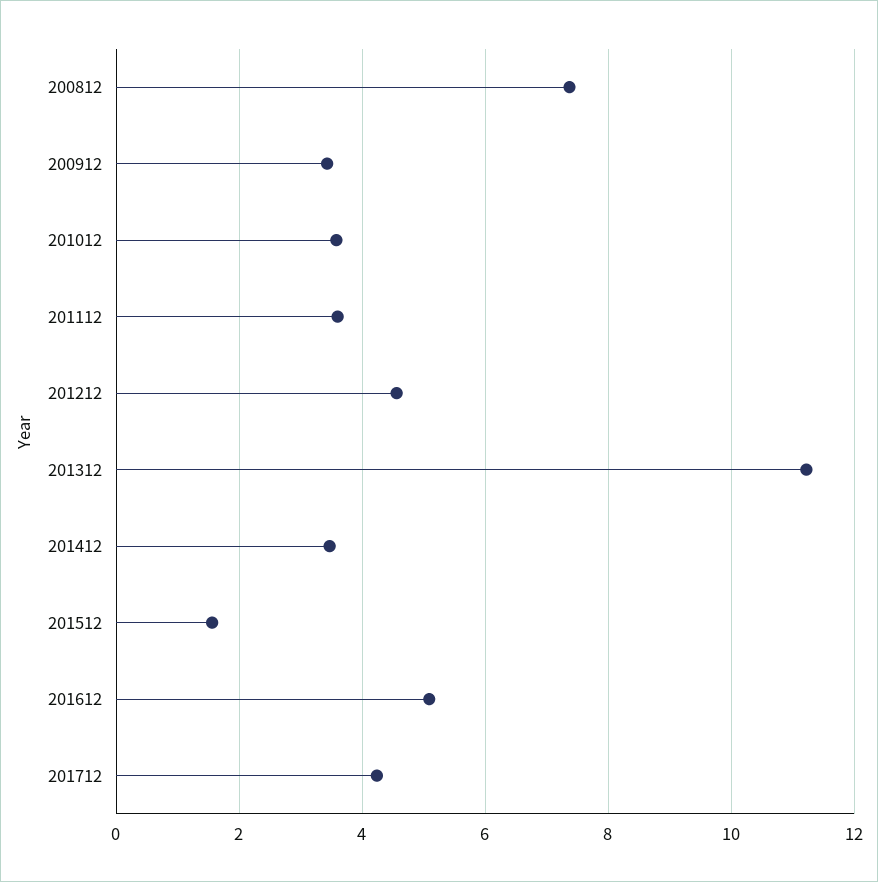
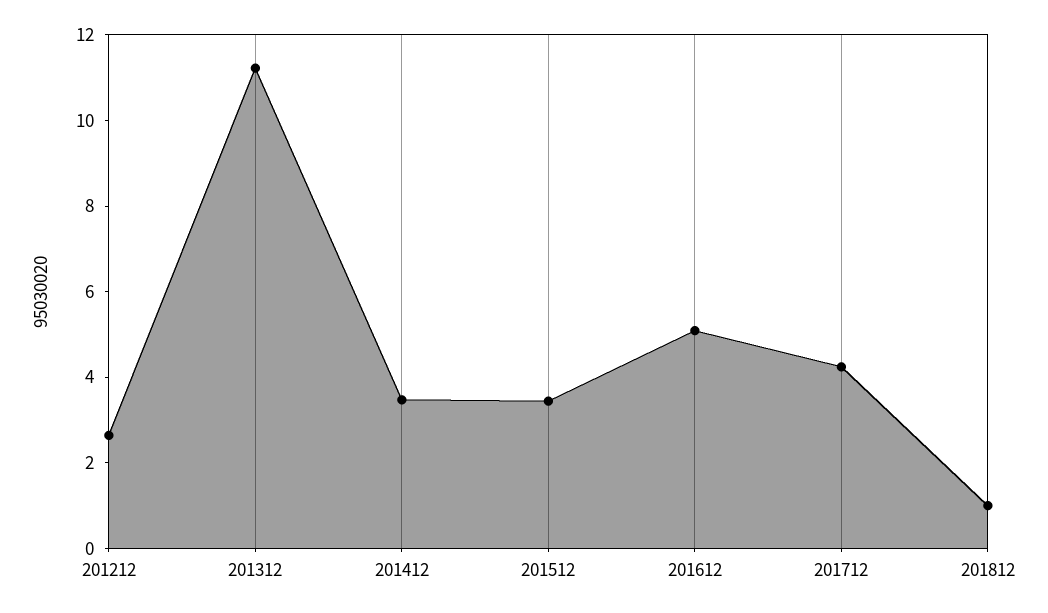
200812: 7.4 -> none
200912: 3.4 -> none
201012: 3.6 -> none
201112: 3.6 -> none
201212: 4.6 -> 2.5
201512: 1.6 -> 3.5
201812: none -> 1

